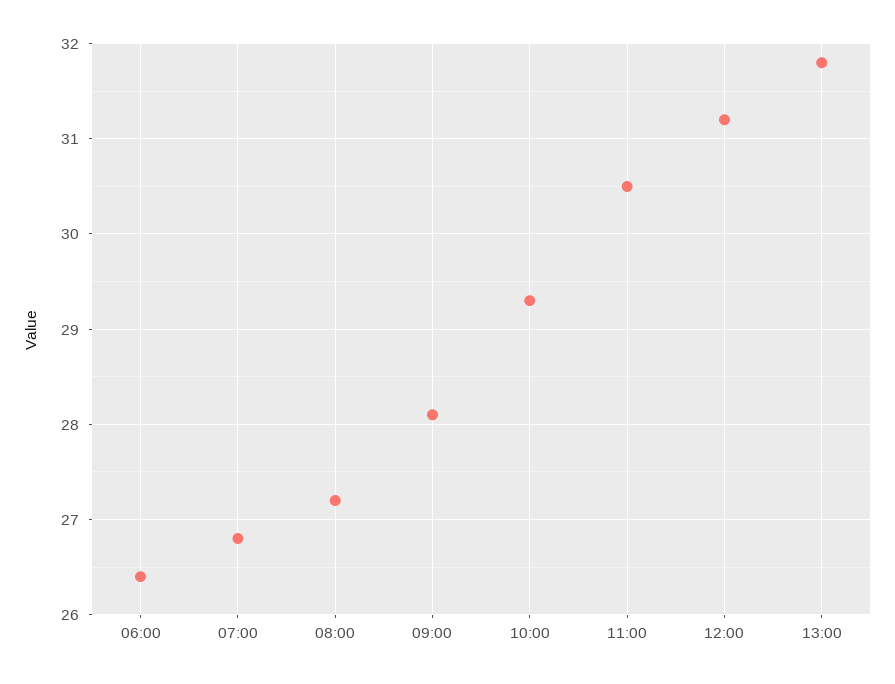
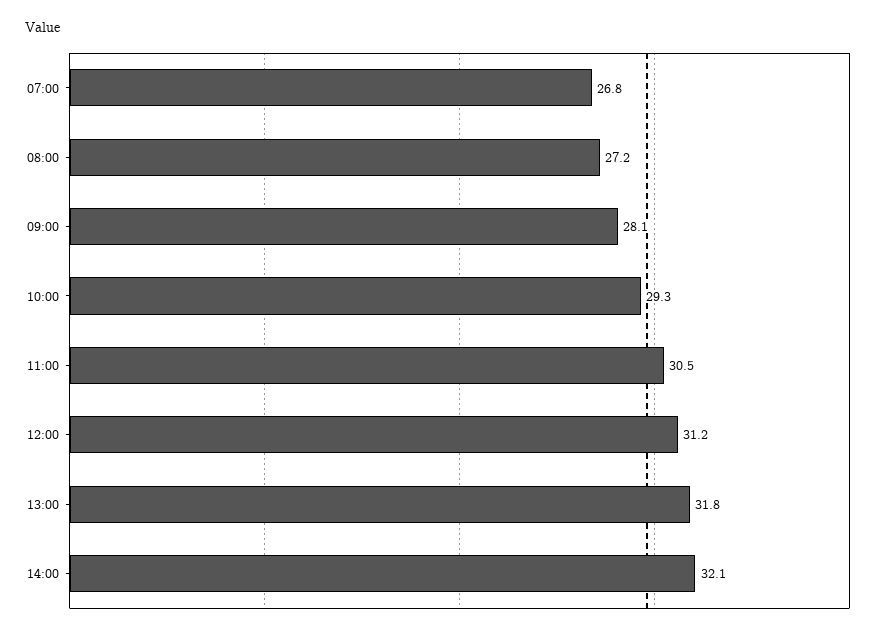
06:00: 26.4 -> none
14:00: none -> 32.1

